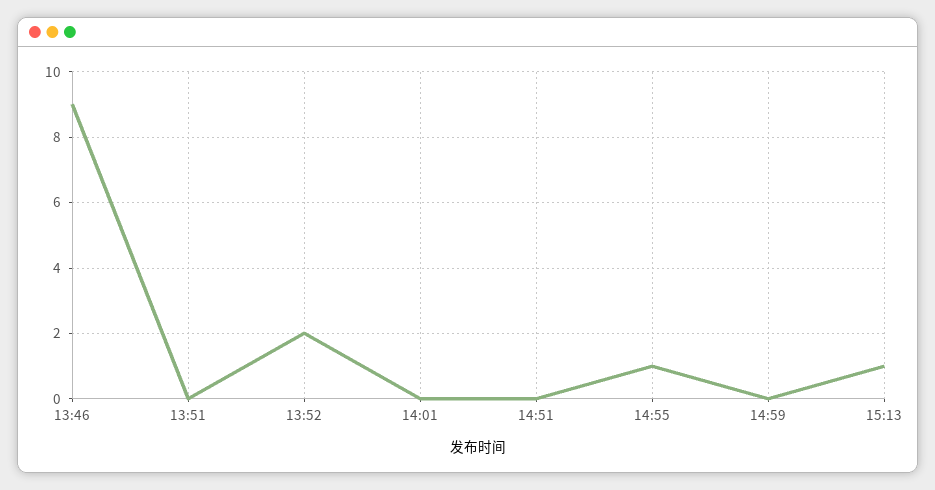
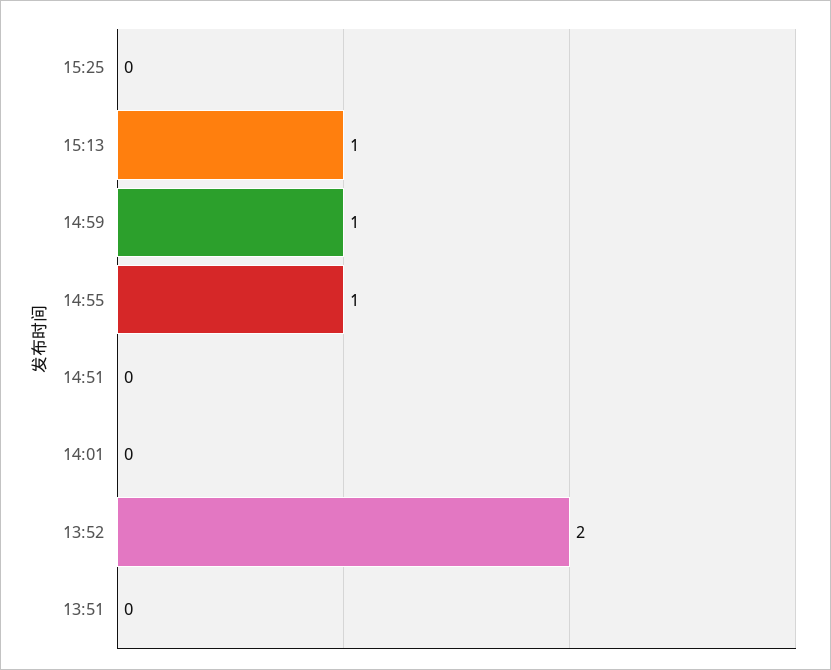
13:46: 9 -> none
14:59: 0 -> 1
15:25: none -> 0

